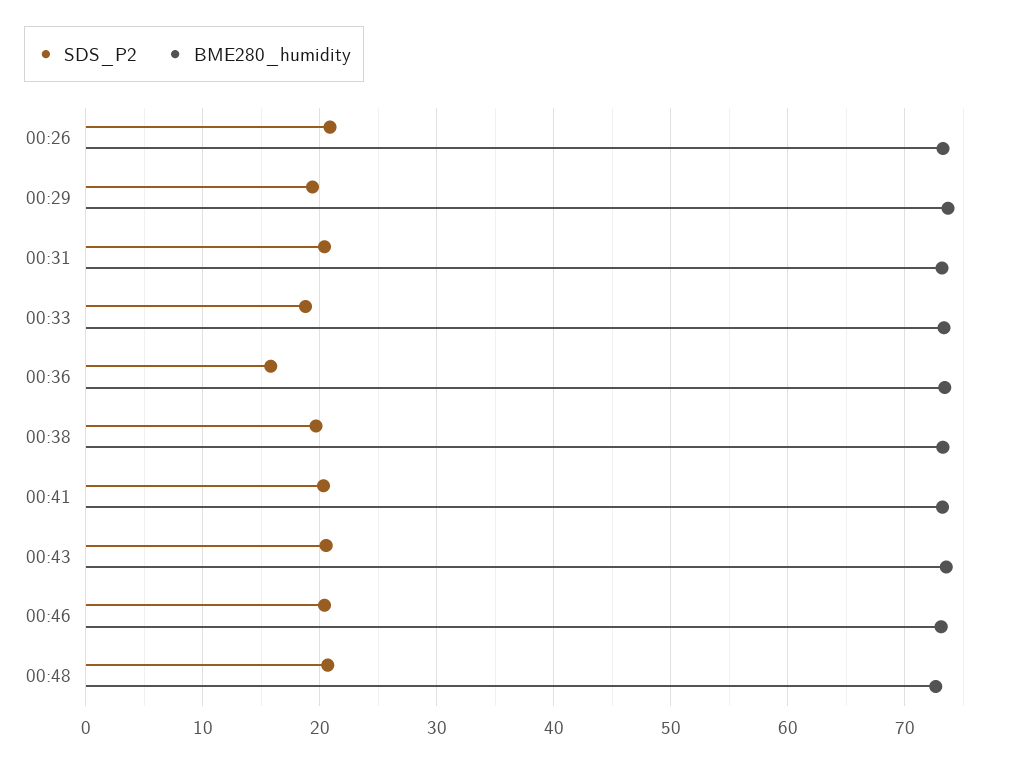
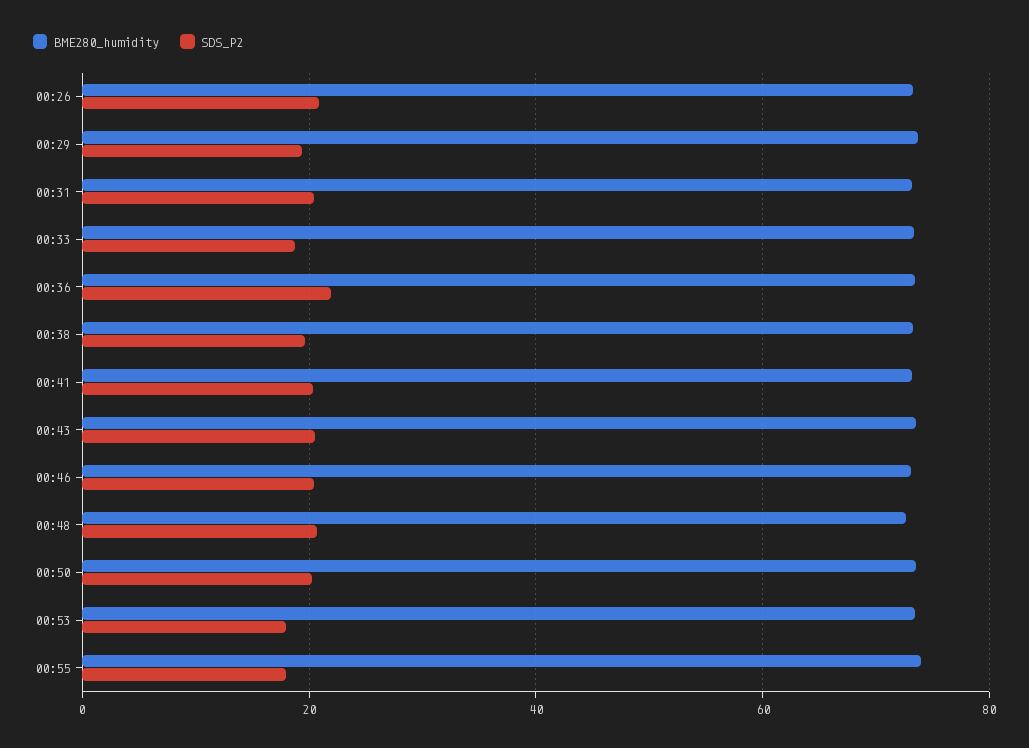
SDS_P2, 00:36: 16 -> 22
BME280_humidity, 00:50: none -> 74
SDS_P2, 00:50: none -> 20
BME280_humidity, 00:53: none -> 74
SDS_P2, 00:53: none -> 18
BME280_humidity, 00:55: none -> 74
SDS_P2, 00:55: none -> 18

